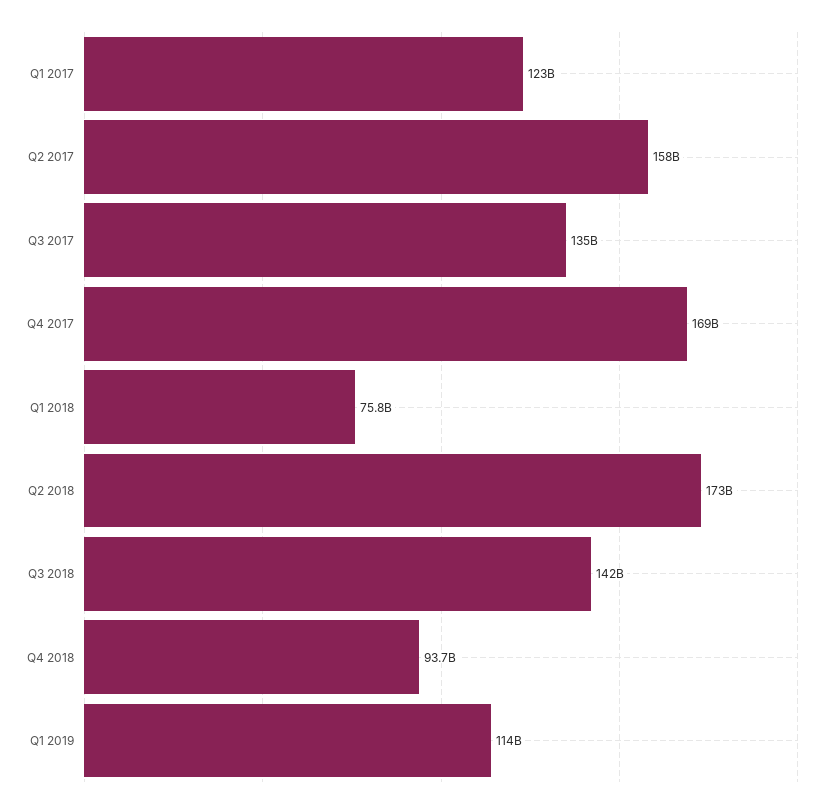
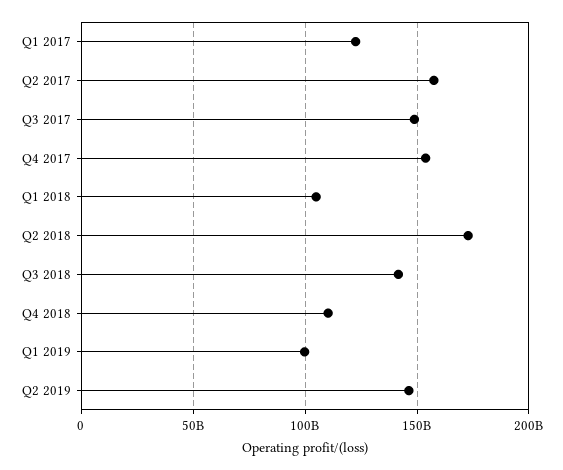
Q3 2017: 135000000000 -> 150000000000
Q4 2017: 169000000000 -> 155000000000
Q1 2018: 75800000000 -> 105000000000
Q4 2018: 93700000000 -> 110000000000
Q1 2019: 114000000000 -> 100000000000
Q2 2019: none -> 145000000000

